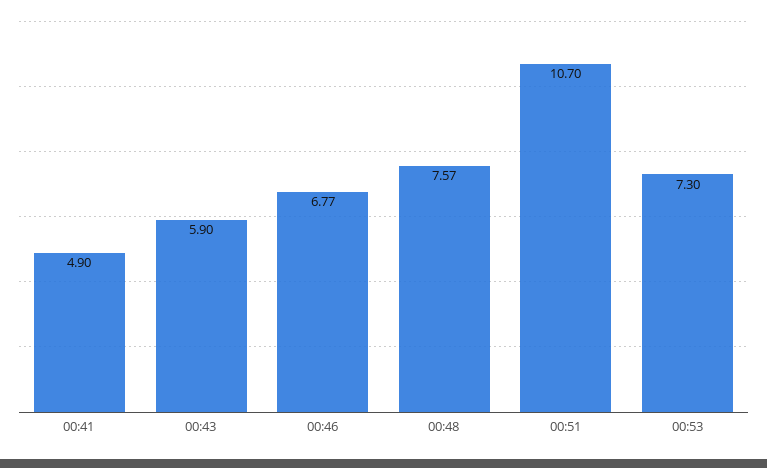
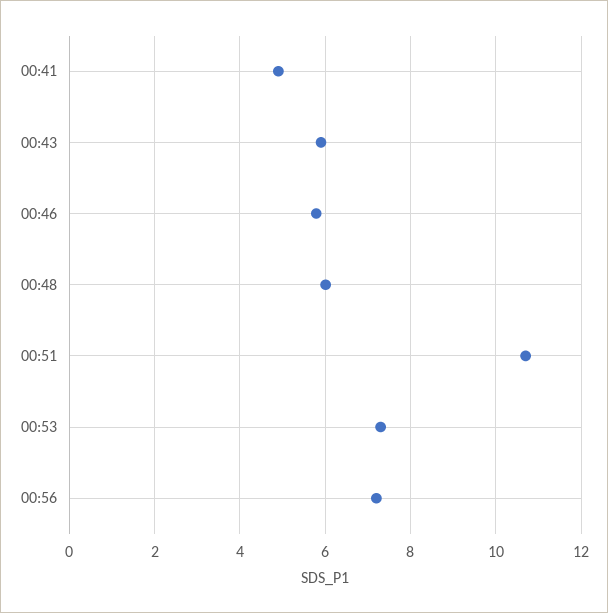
00:46: 6.77 -> 5.8
00:48: 7.57 -> 6
00:56: none -> 7.2

